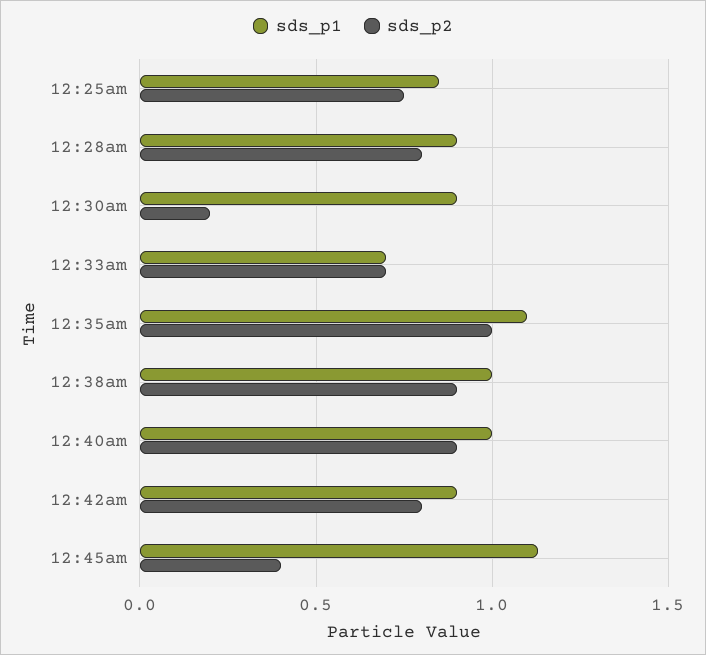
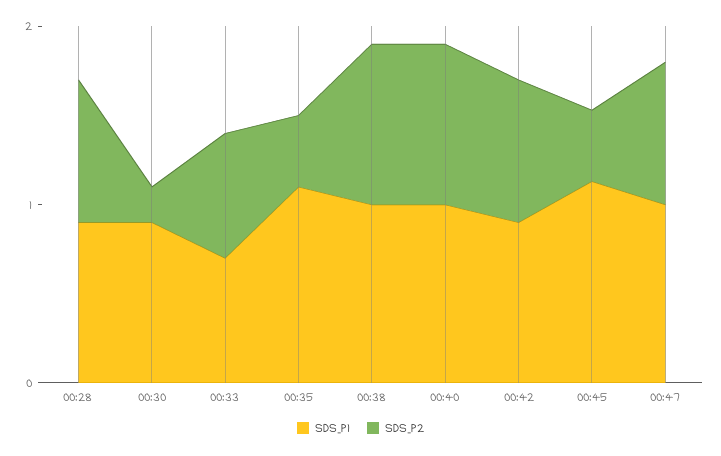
sds_p1, 12:25am: 0.85 -> none
sds_p2, 12:25am: 0.75 -> none
sds_p2, 12:35am: 1 -> 0.4
sds_p1, 00:47: none -> 1
sds_p2, 00:47: none -> 0.8

